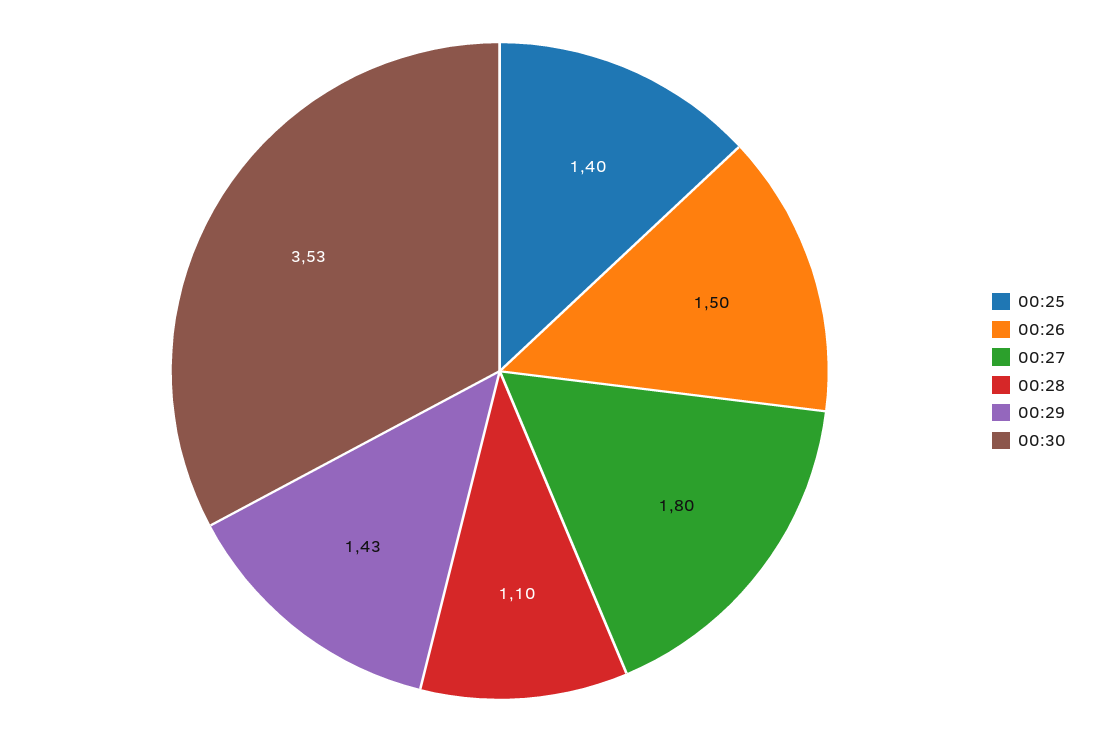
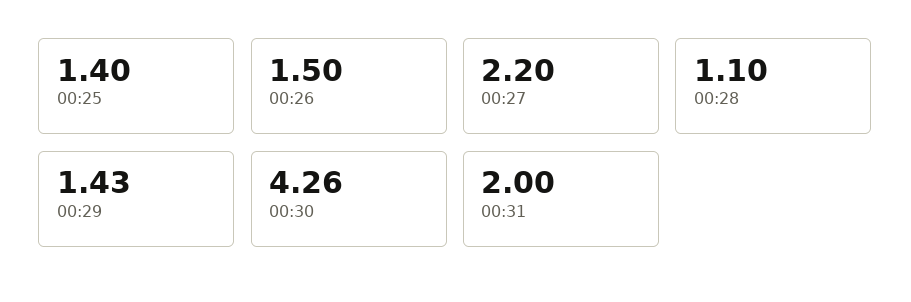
00:27: 1.8 -> 2.2
00:30: 3.53 -> 4.26
00:31: none -> 2

